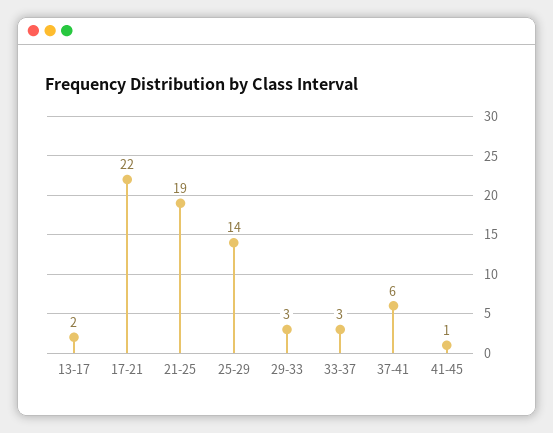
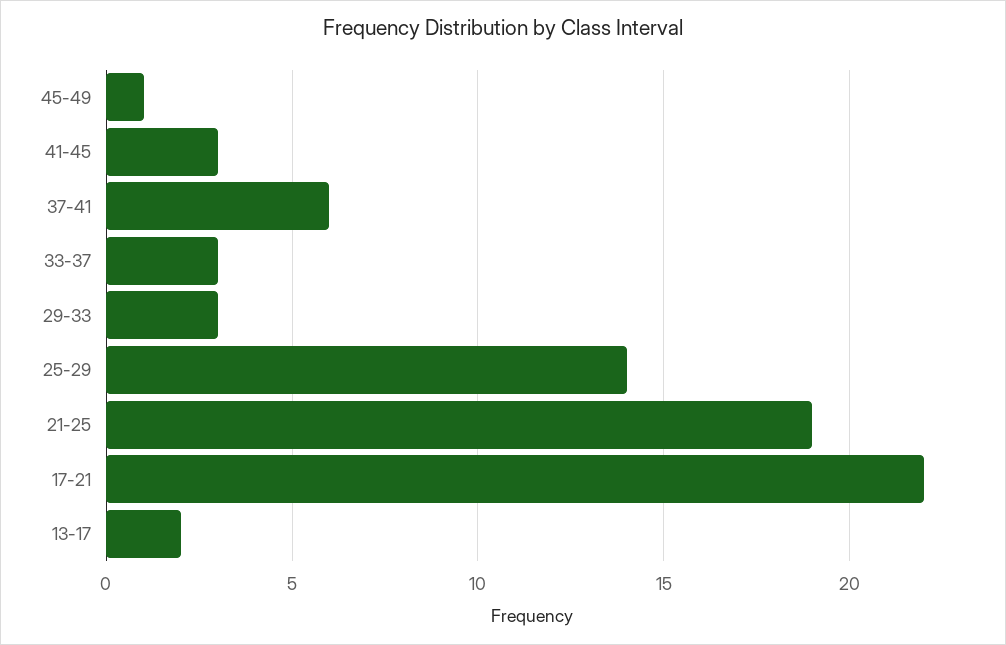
41-45: 1 -> 3
45-49: none -> 1

